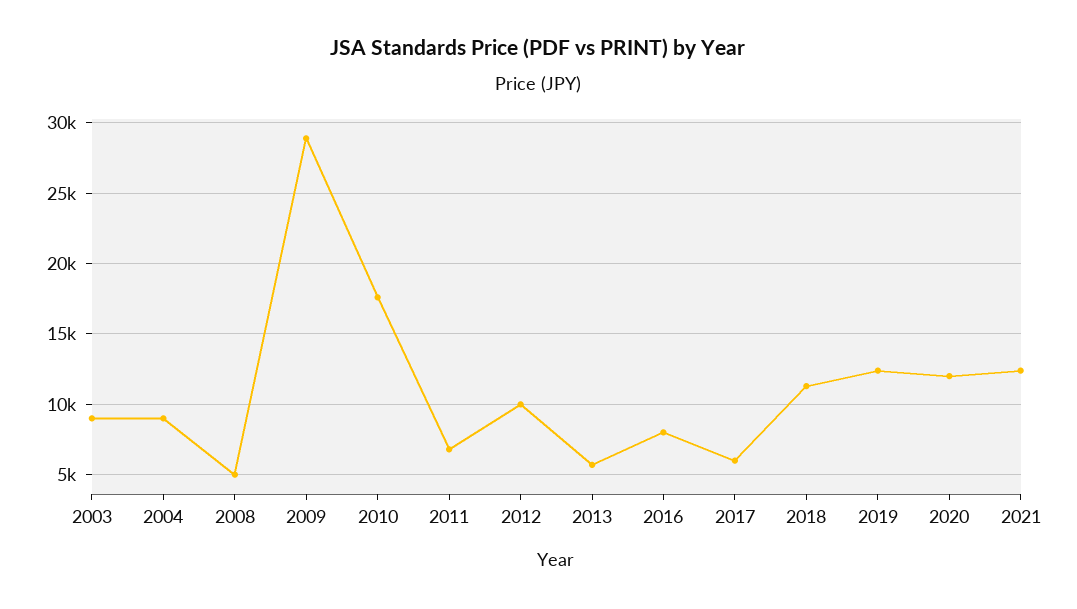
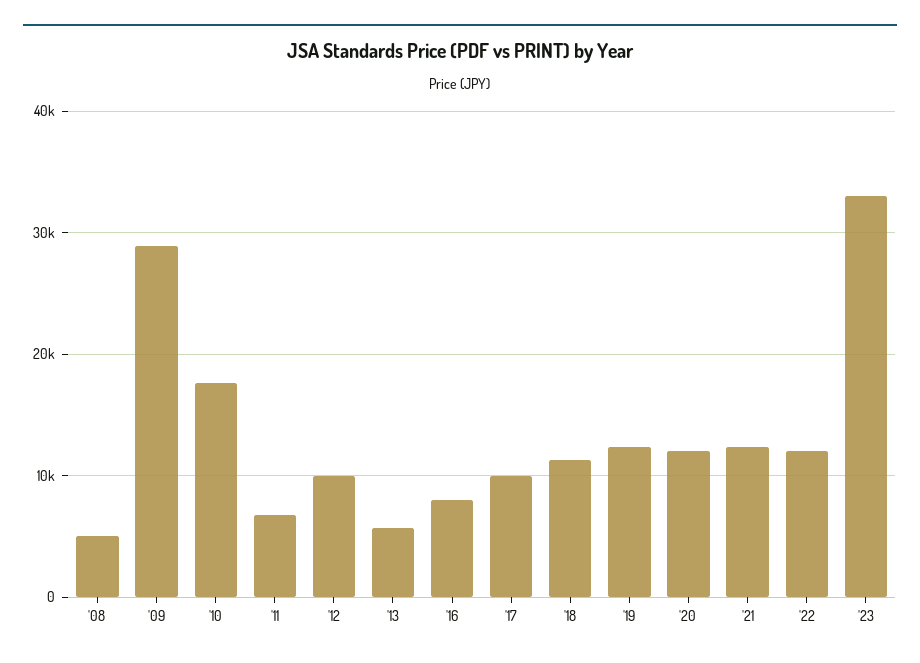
2003: 9000 -> none
2004: 9000 -> none
2017: 6000 -> 10000
'22: none -> 12000
'23: none -> 33000

